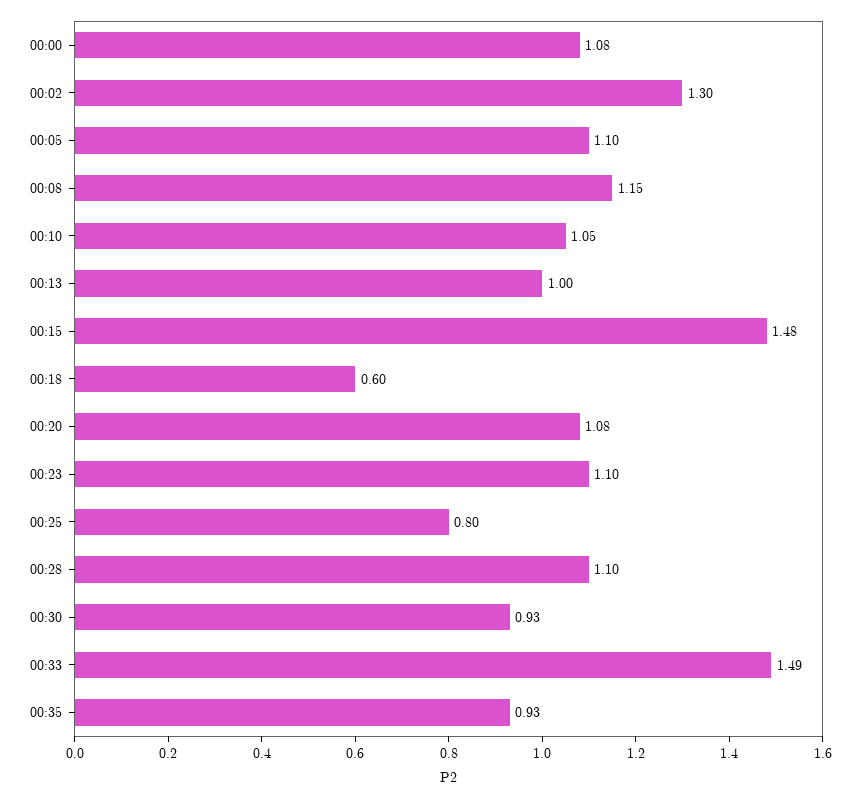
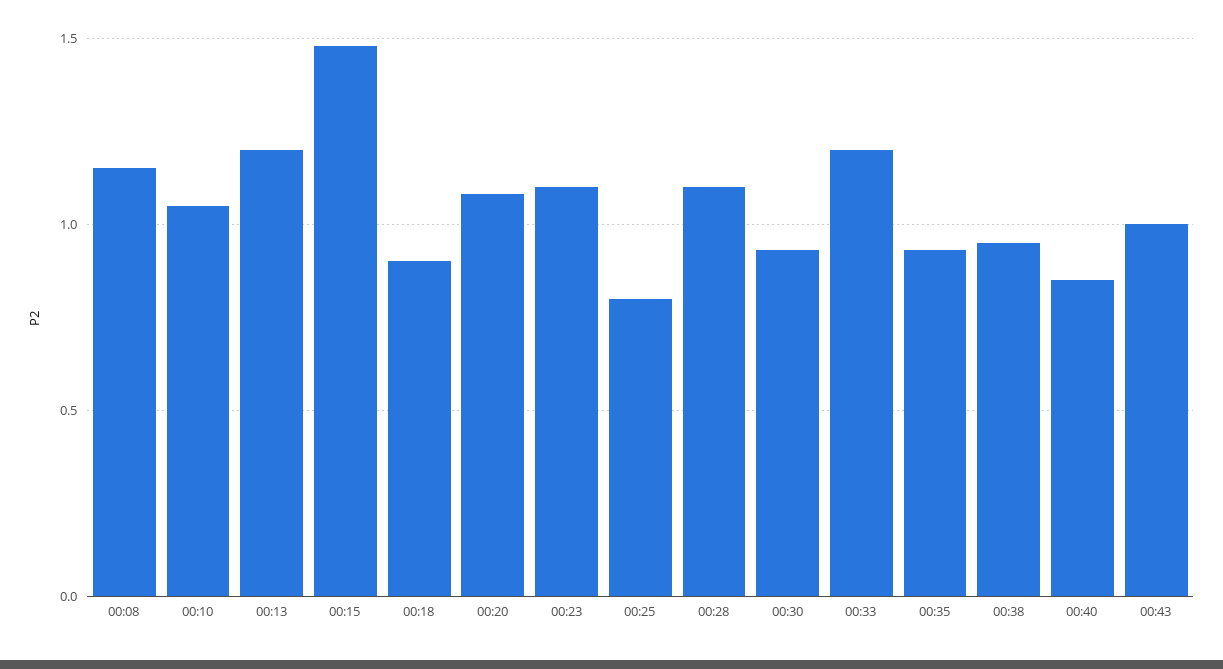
00:00: 1.08 -> none
00:02: 1.3 -> none
00:05: 1.1 -> none
00:13: 1 -> 1.2
00:18: 0.6 -> 0.9
00:33: 1.49 -> 1.2
00:38: none -> 0.95
00:40: none -> 0.85
00:43: none -> 1

